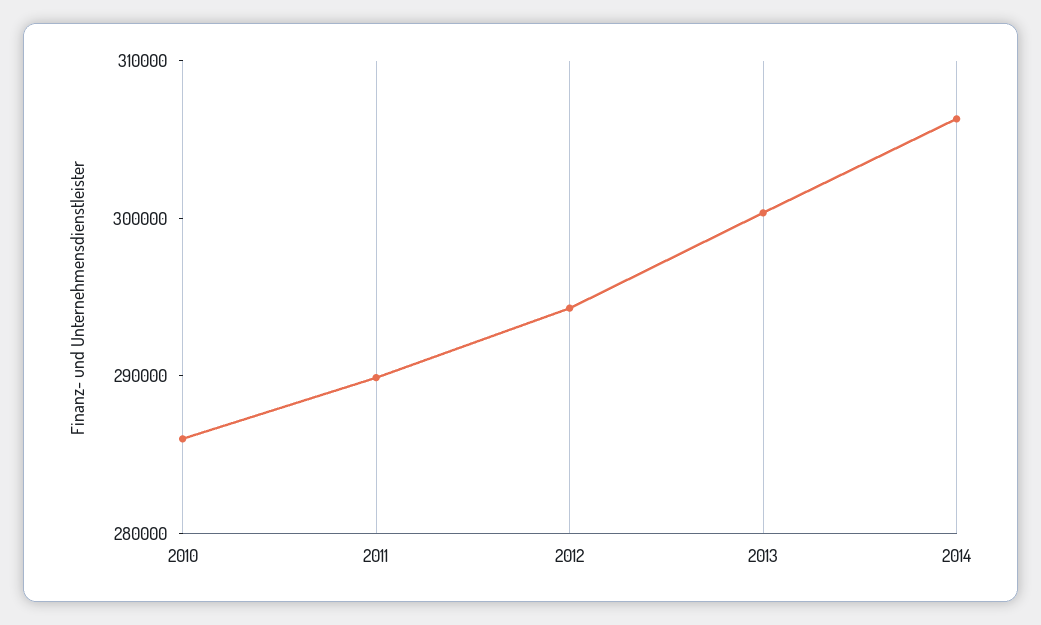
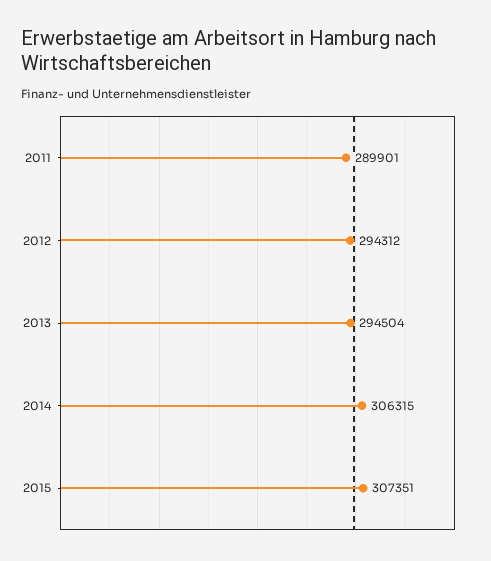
2010: 286000 -> none
2013: 300000 -> 294504
2015: none -> 307351

